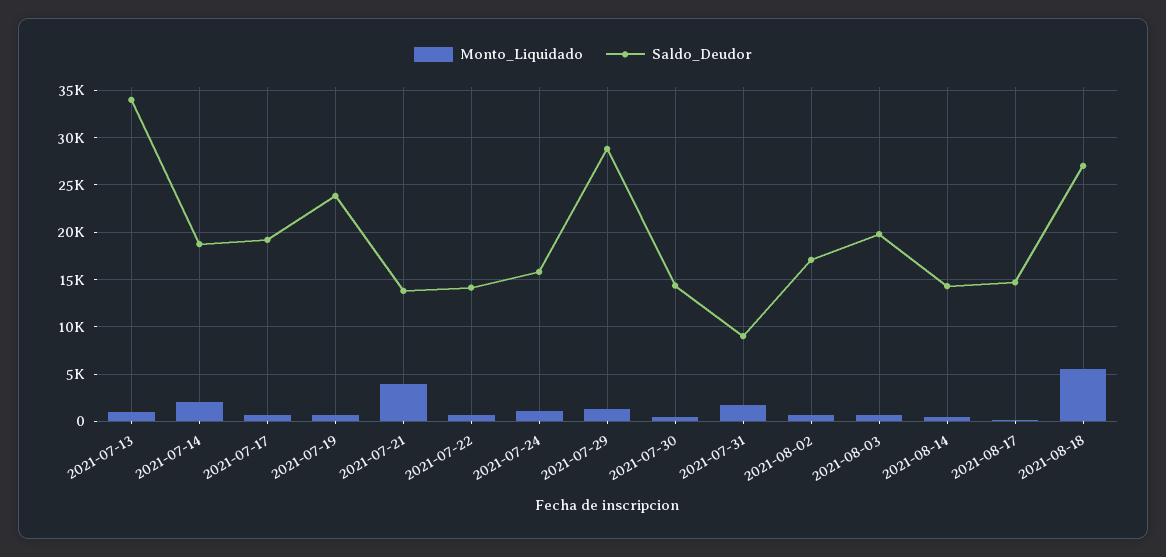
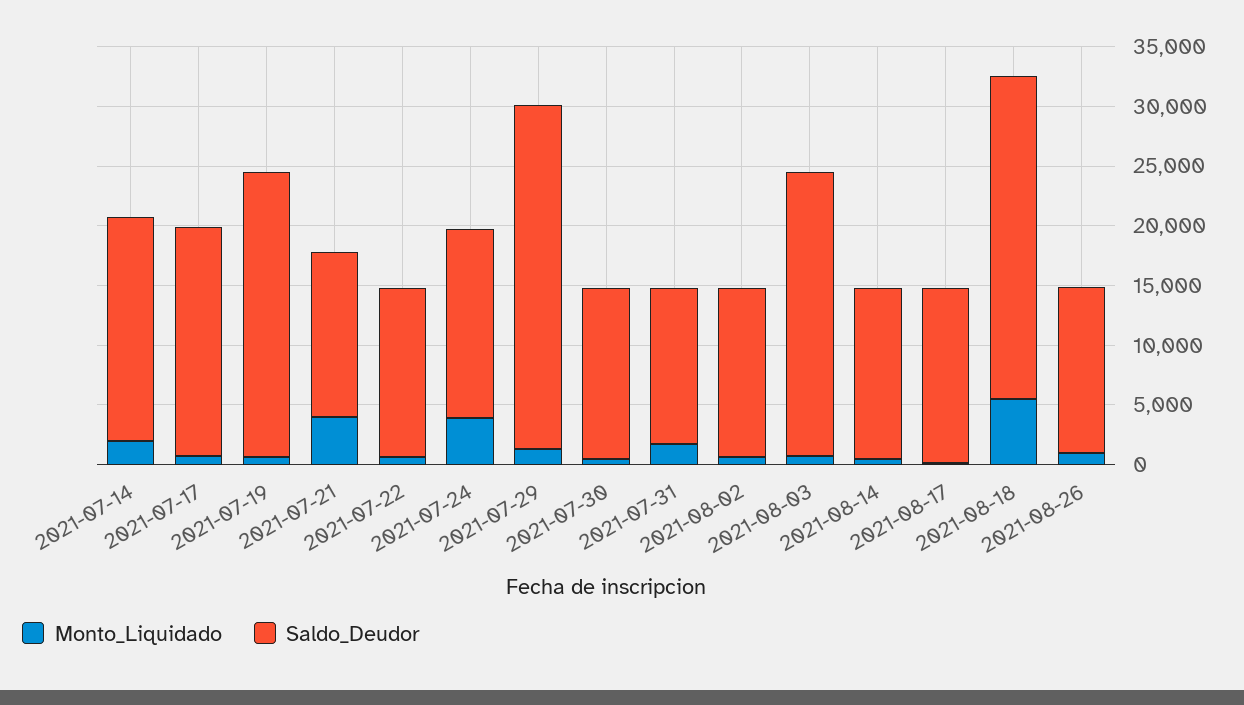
Monto_Liquidado, 2021-07-13: 1000 -> none
Saldo_Deudor, 2021-07-13: 34000 -> none
Monto_Liquidado, 2021-07-24: 1000 -> 4000
Saldo_Deudor, 2021-07-31: 9000 -> 13000
Saldo_Deudor, 2021-08-02: 17000 -> 14000
Saldo_Deudor, 2021-08-03: 20000 -> 24000
Monto_Liquidado, 2021-08-26: none -> 1000
Saldo_Deudor, 2021-08-26: none -> 14000

